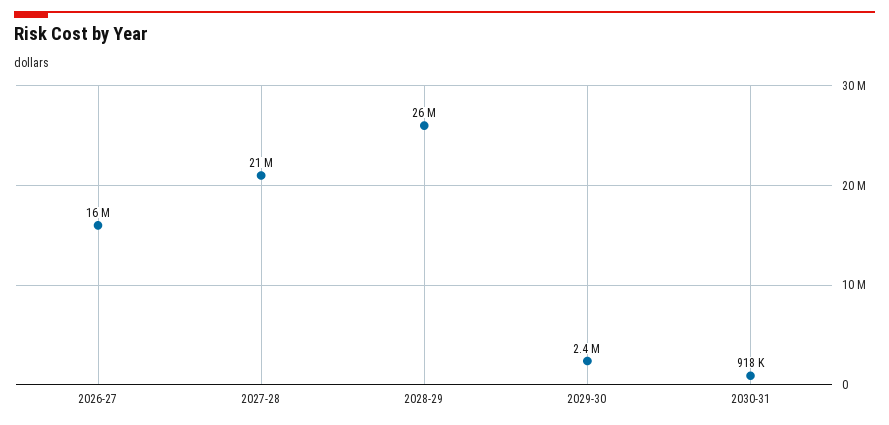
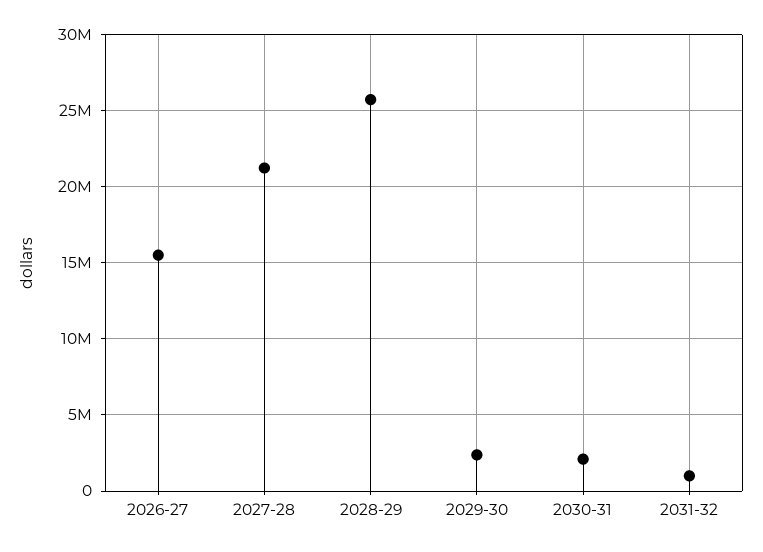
2030-31: 918000 -> 2000000
2031-32: none -> 1000000

